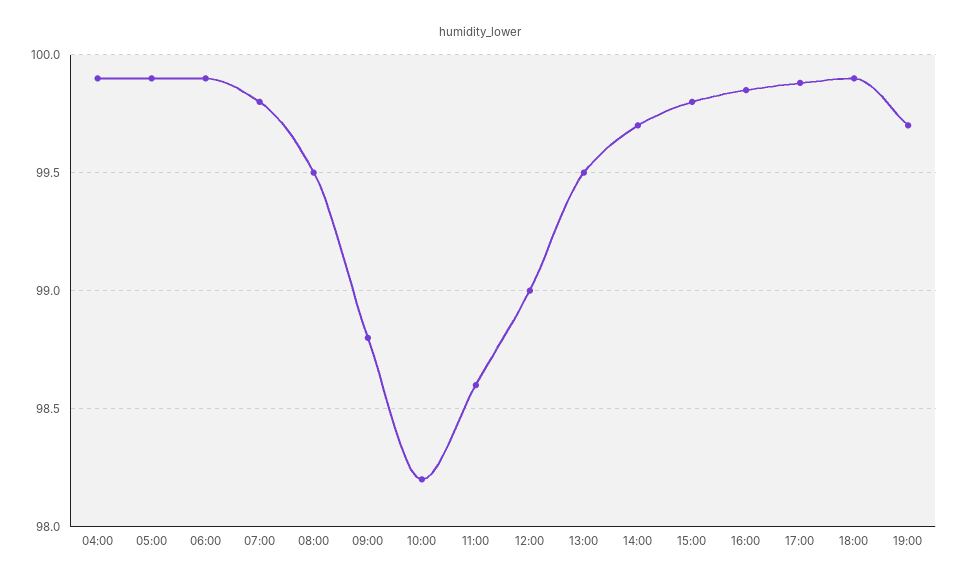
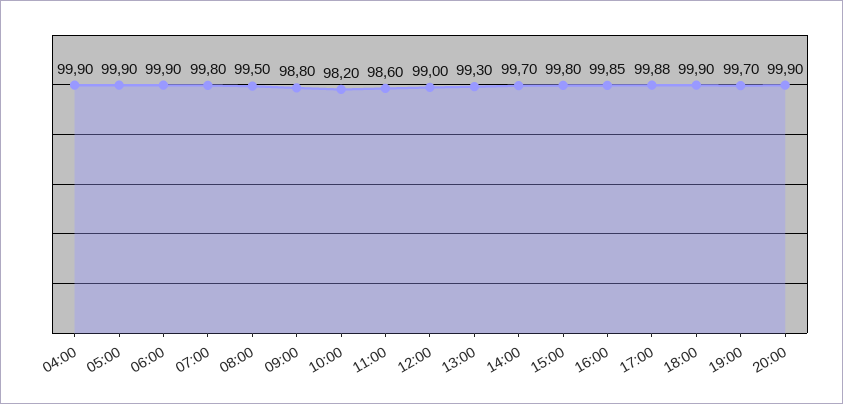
13:00: 99.5 -> 99.3
20:00: none -> 99.9

